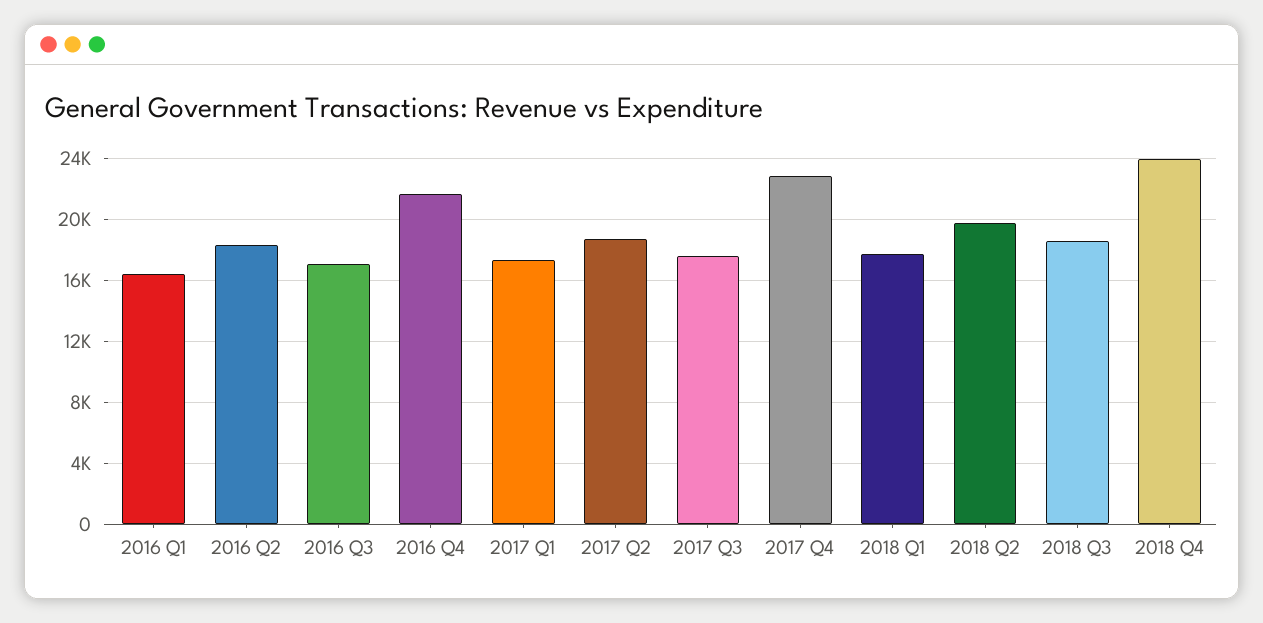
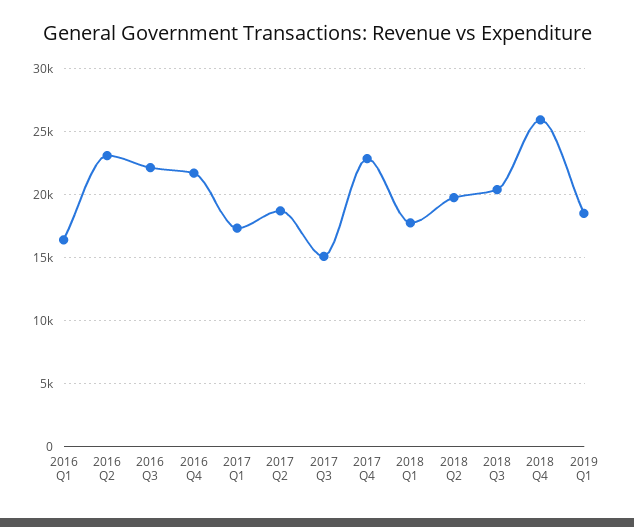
2016 Q2: 18500 -> 23000
2016 Q3: 17000 -> 22000
2017 Q3: 17500 -> 15000
2018 Q3: 18500 -> 20500
2018 Q4: 24000 -> 26000
2019 Q1: none -> 18500

